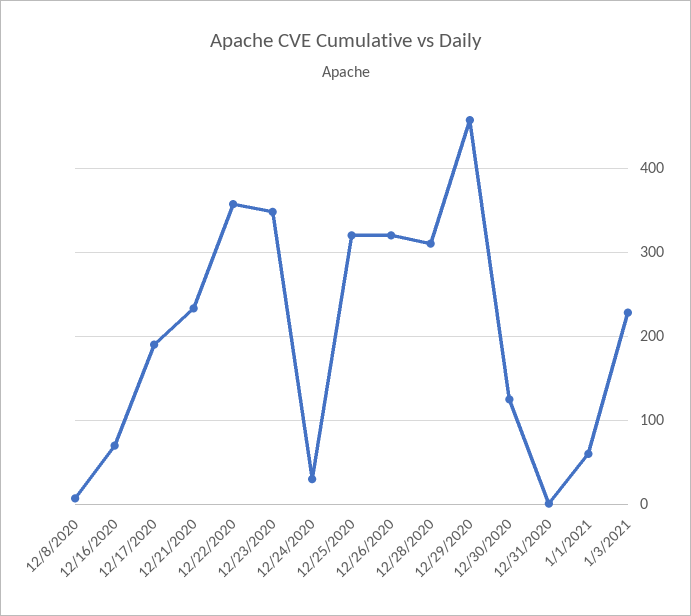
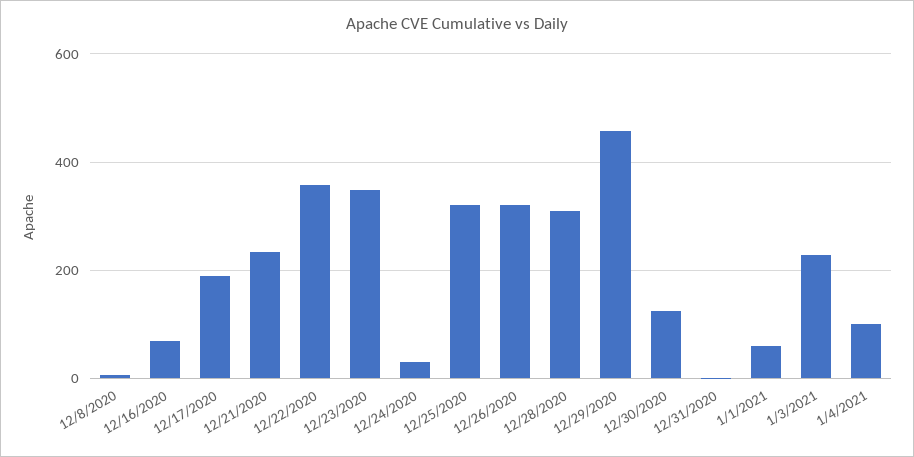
1/4/2021: none -> 100

